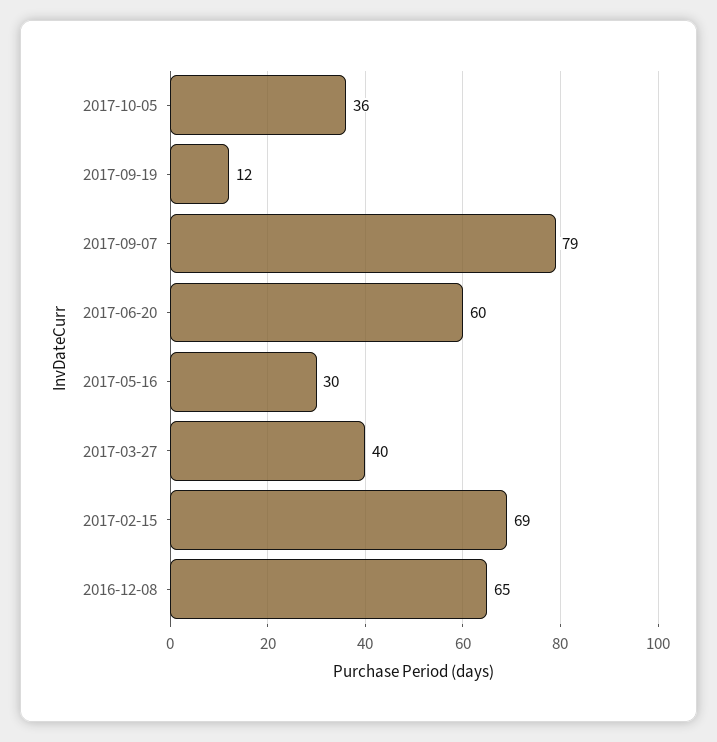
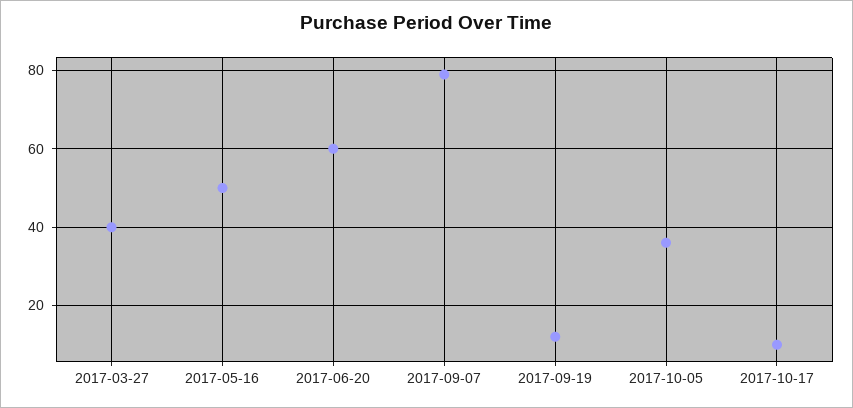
2017-05-16: 30 -> 50
2017-02-15: 69 -> none
2016-12-08: 65 -> none
2017-10-17: none -> 10

